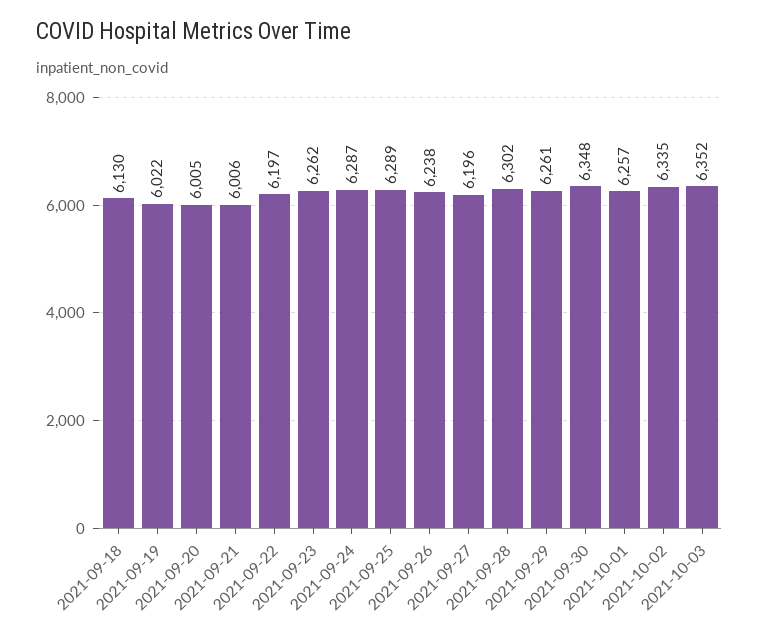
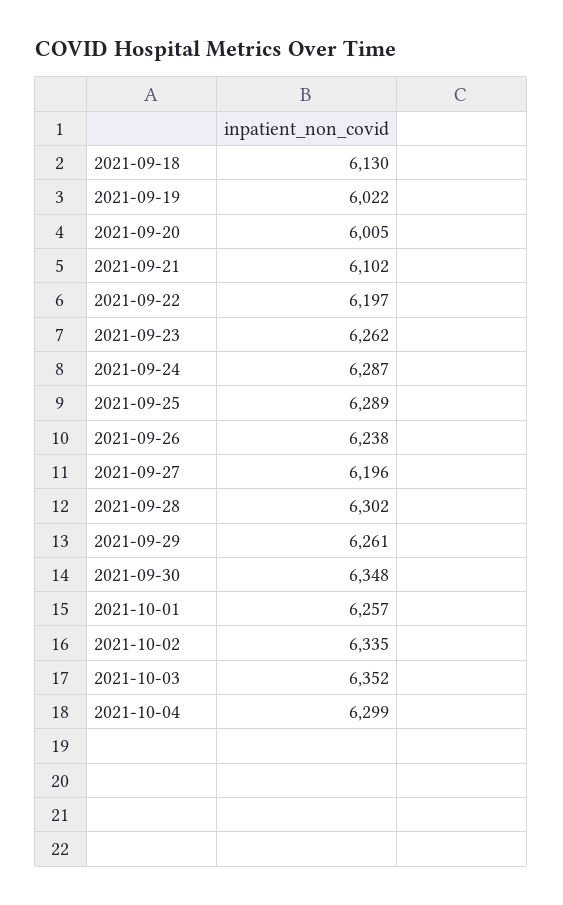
2021-09-21: 6006 -> 6102
2021-10-04: none -> 6299

